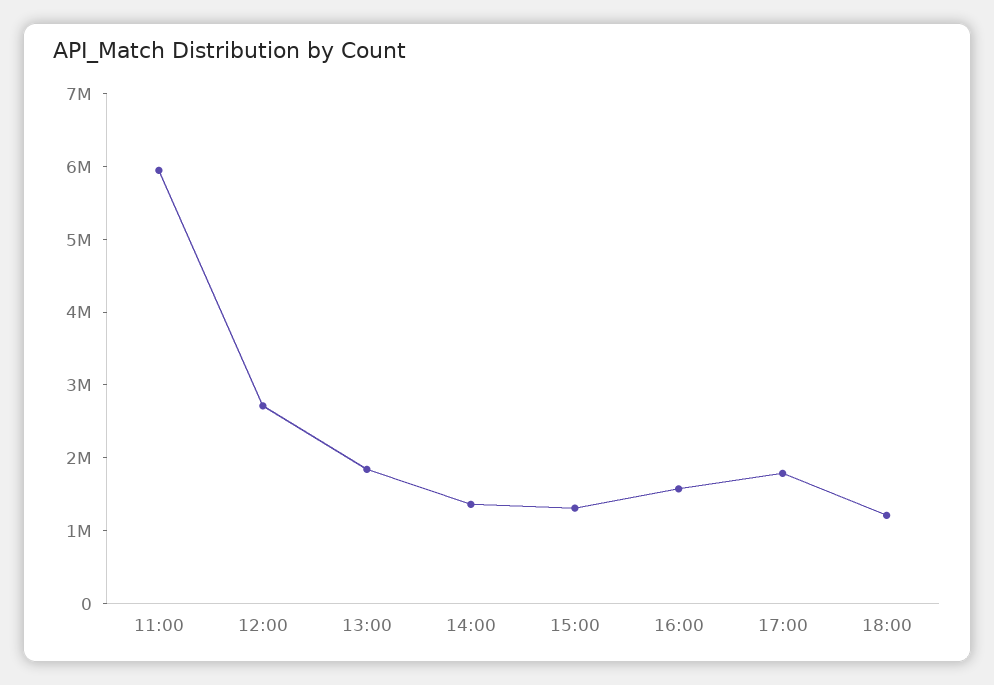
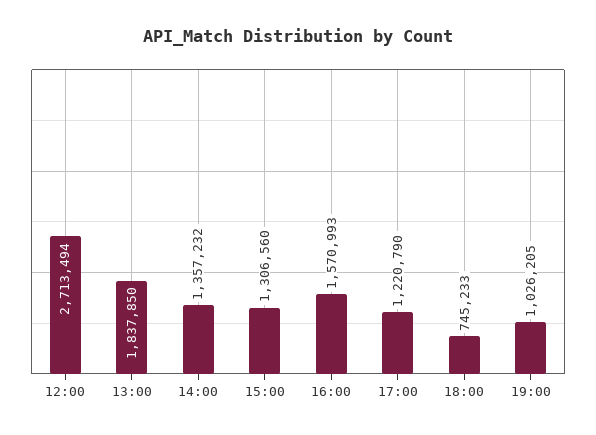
11:00: 6000000 -> none
17:00: 1800000 -> 1220790
18:00: 1200000 -> 745233
19:00: none -> 1026205

